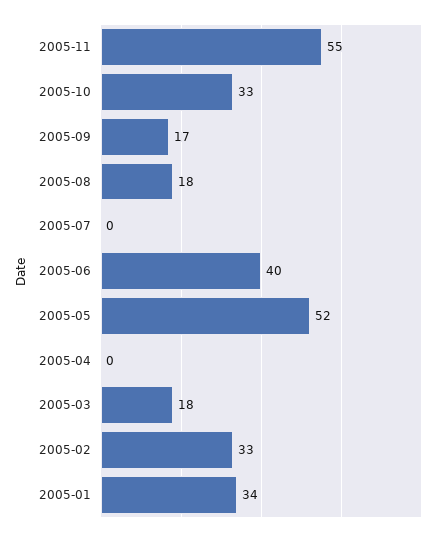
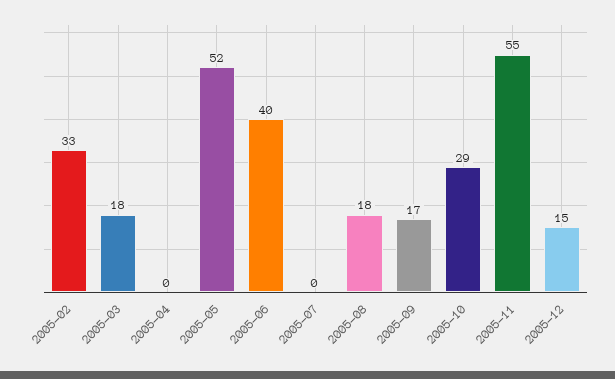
2005-10: 33 -> 29
2005-01: 34 -> none
2005-12: none -> 15

